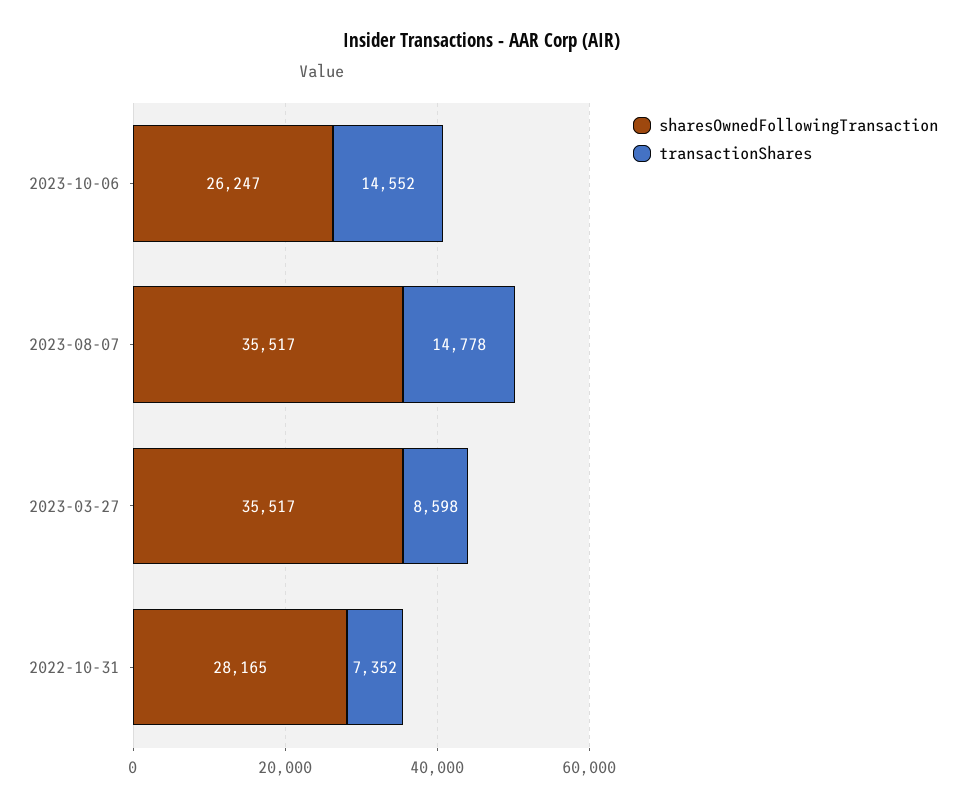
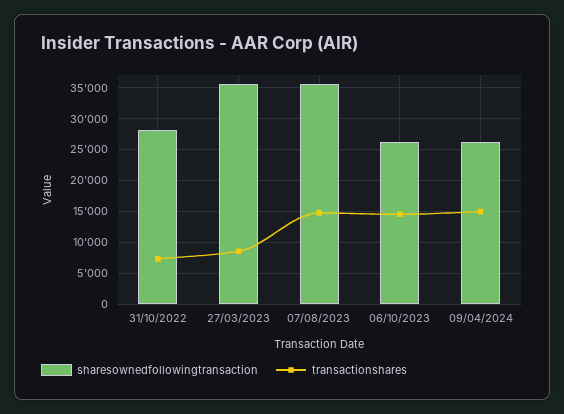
sharesOwnedFollowingTransaction, 09/04/2024: none -> 26000
transactionShares, 09/04/2024: none -> 15000

